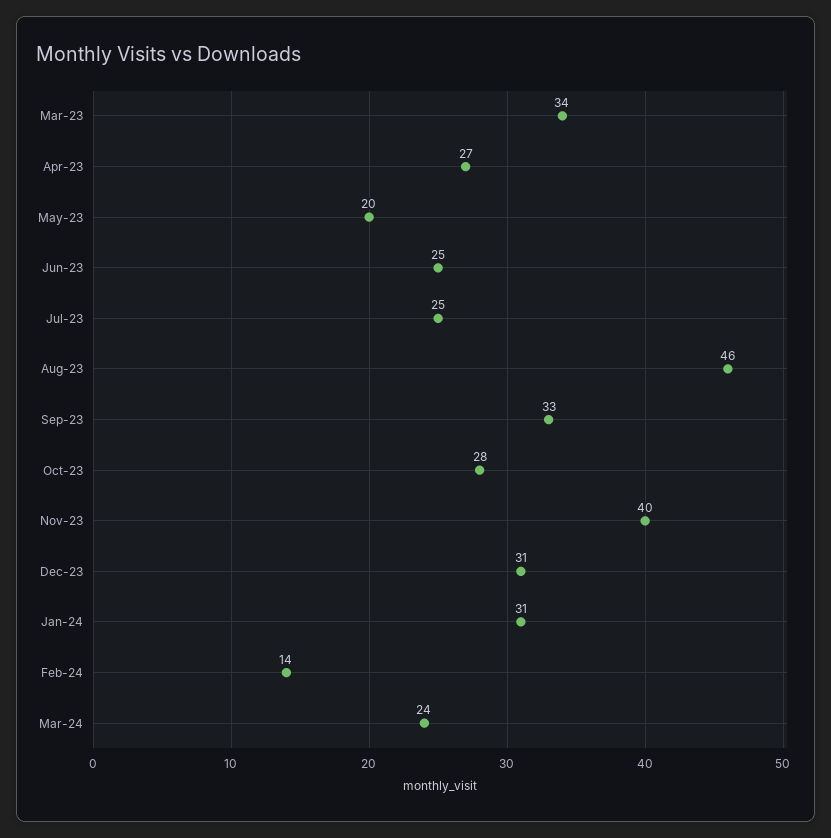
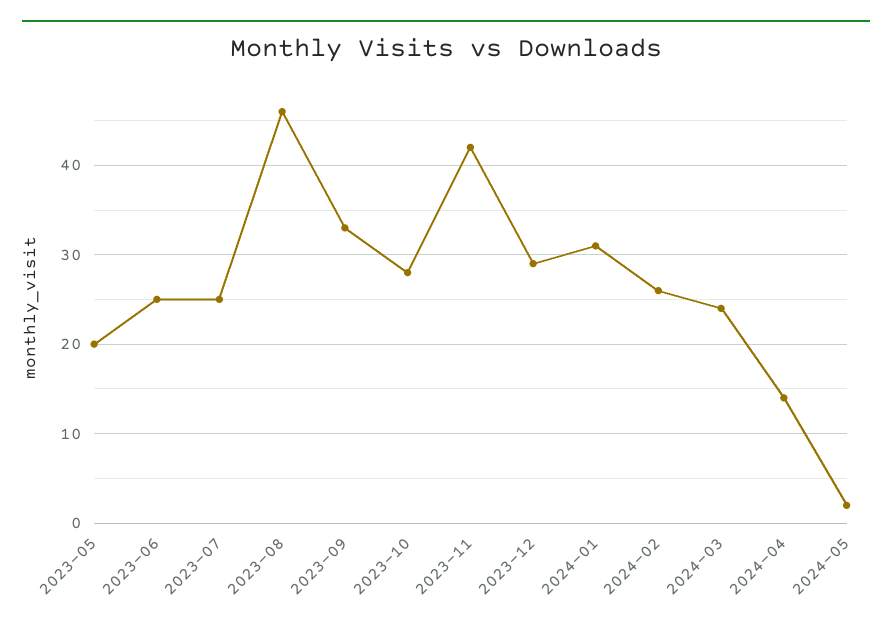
Mar-23: 34 -> none
Apr-23: 27 -> none
Nov-23: 40 -> 42
Dec-23: 31 -> 29
Feb-24: 14 -> 26
2024-04: none -> 14
2024-05: none -> 2

